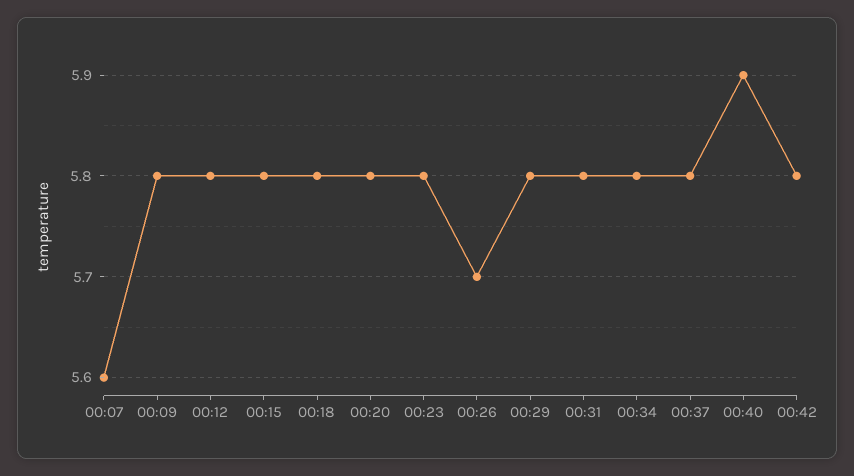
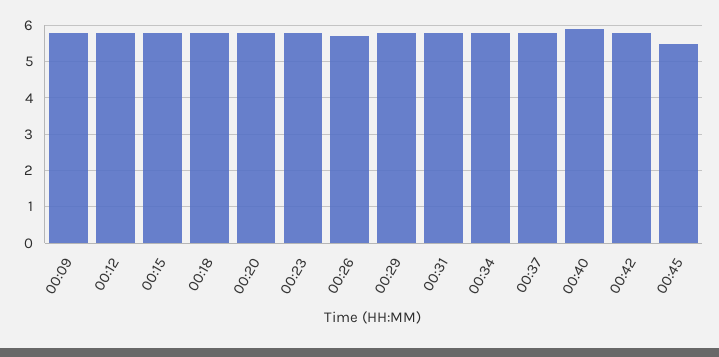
00:07: 5.6 -> none
00:45: none -> 5.5

